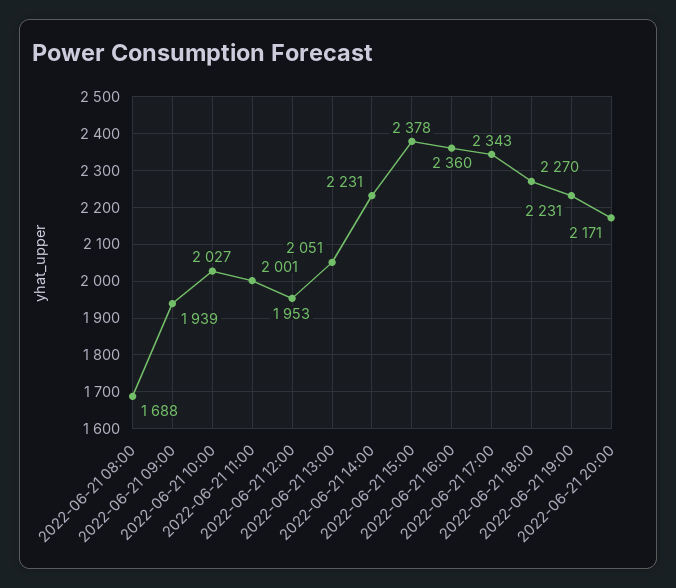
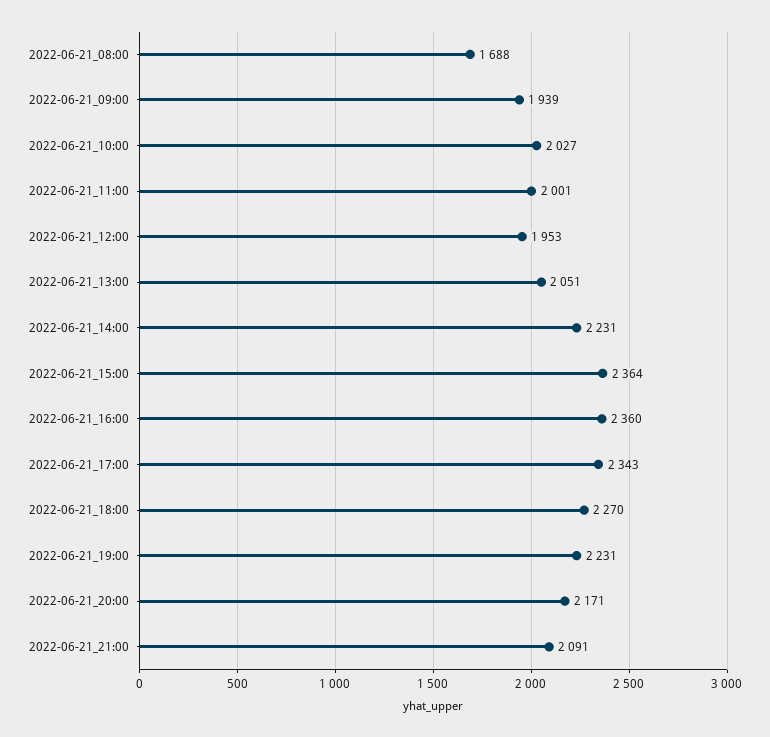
2022-06-21 15:00: 2378 -> 2364
2022-06-21_21:00: none -> 2091

